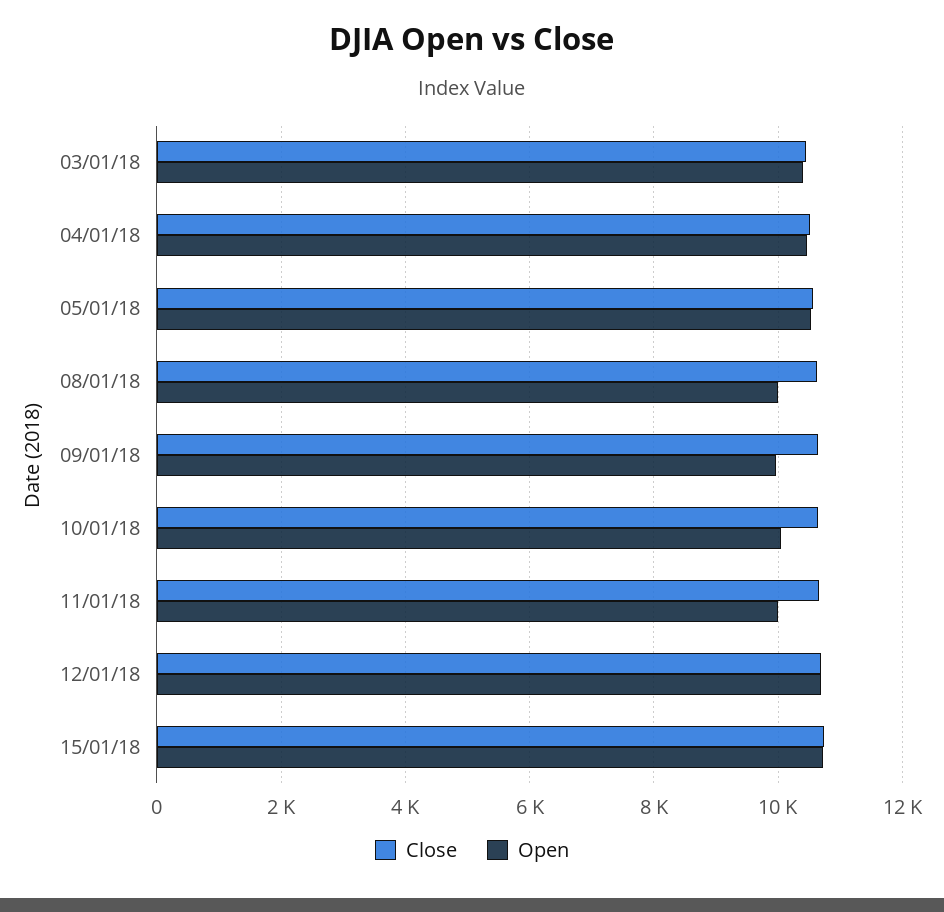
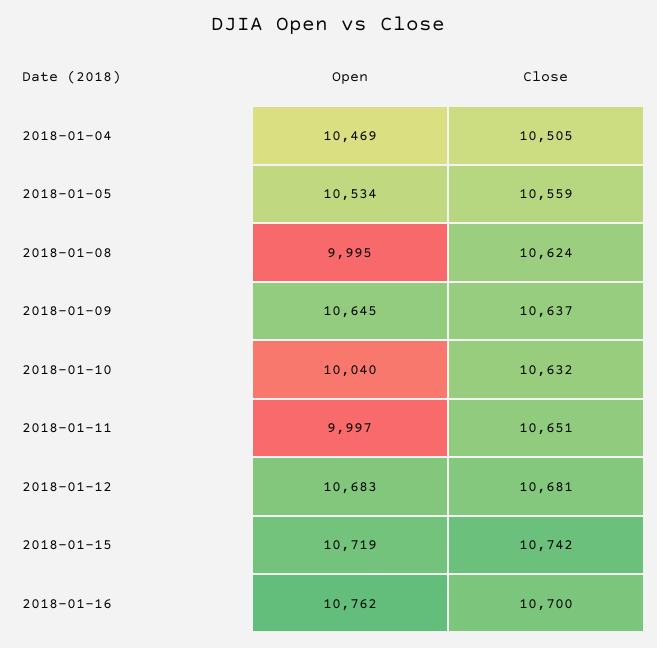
Close, 03/01/18: 10400 -> none
Open, 03/01/18: 10400 -> none
Open, 09/01/18: 10000 -> 10645
Open, 2018-01-16: none -> 10762
Close, 2018-01-16: none -> 10700

